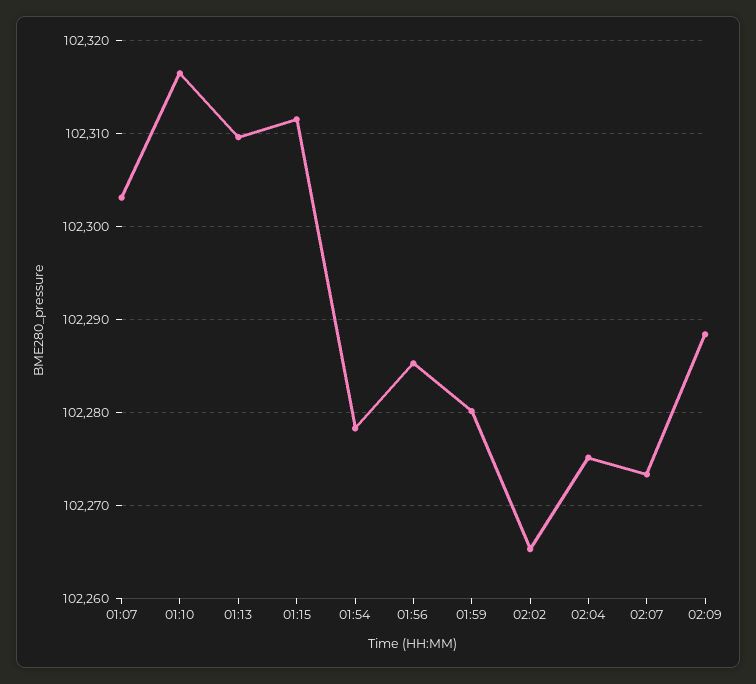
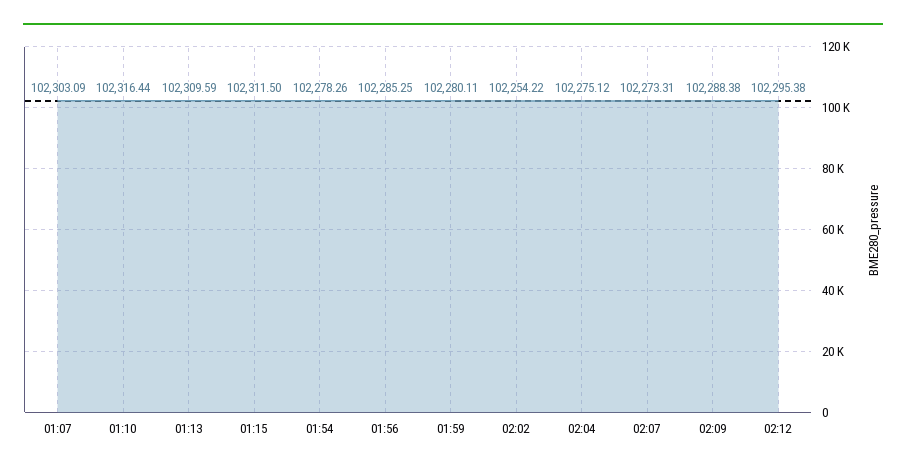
02:02: 102265 -> 102254.22
02:12: none -> 102295.38

